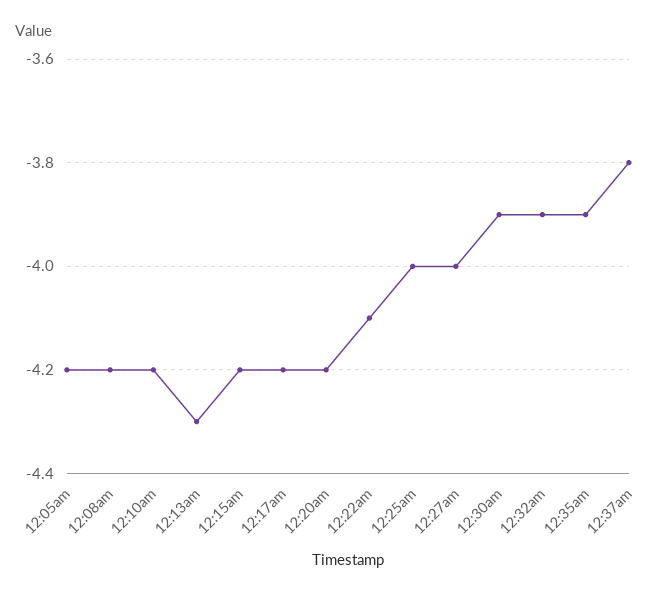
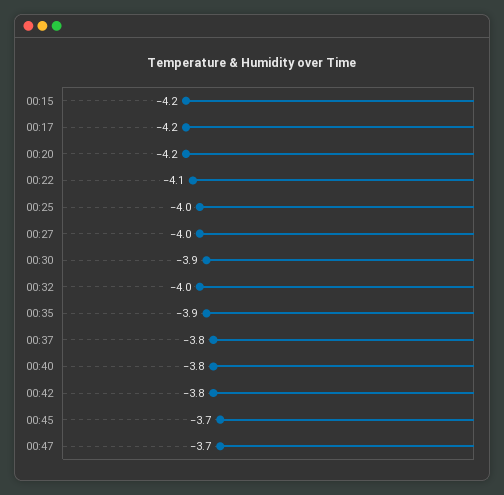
12:05am: -4.2 -> none
12:08am: -4.2 -> none
12:10am: -4.2 -> none
12:13am: -4.3 -> none
12:32am: -3.9 -> -4
00:40: none -> -3.8
00:42: none -> -3.8
00:45: none -> -3.7
00:47: none -> -3.7

